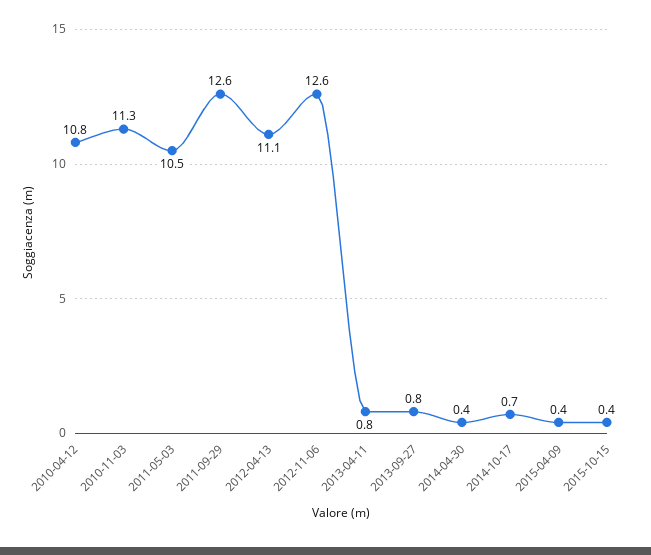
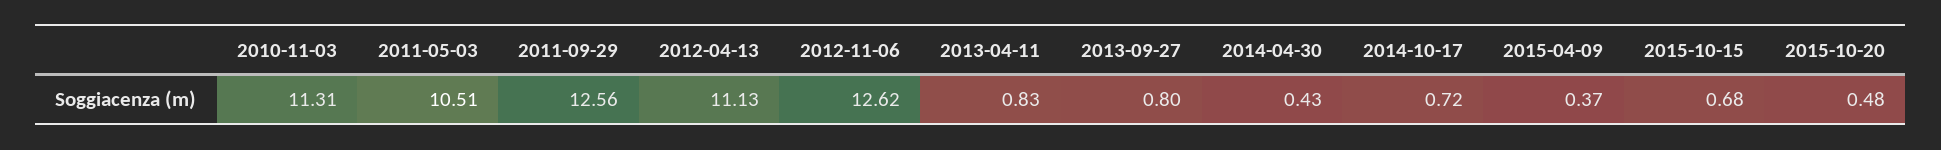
2010-04-12: 10.8 -> none
2015-10-15: 0.4 -> 0.68
2015-10-20: none -> 0.48

